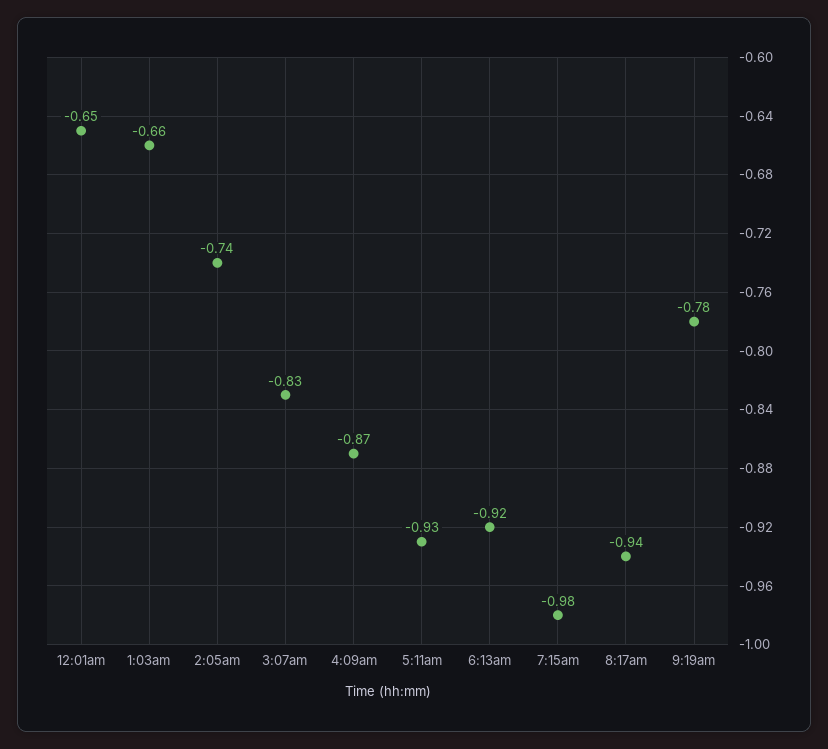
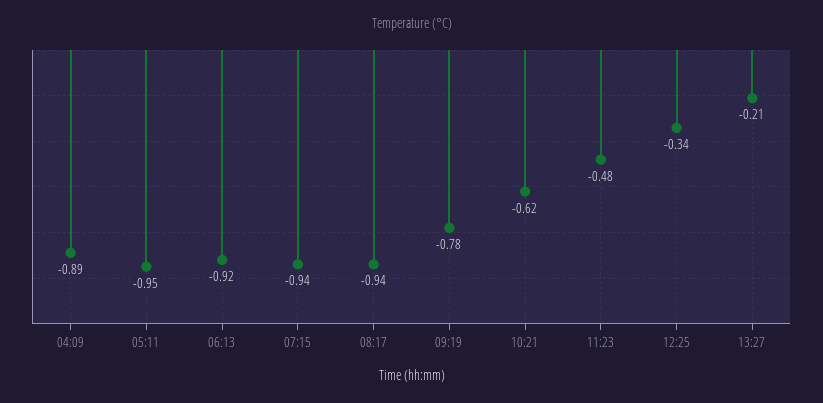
12:01am: -0.65 -> none
1:03am: -0.66 -> none
2:05am: -0.74 -> none
3:07am: -0.83 -> none
4:09am: -0.87 -> -0.89
5:11am: -0.93 -> -0.95
7:15am: -0.98 -> -0.94
10:21: none -> -0.62
11:23: none -> -0.48
12:25: none -> -0.34
13:27: none -> -0.21

